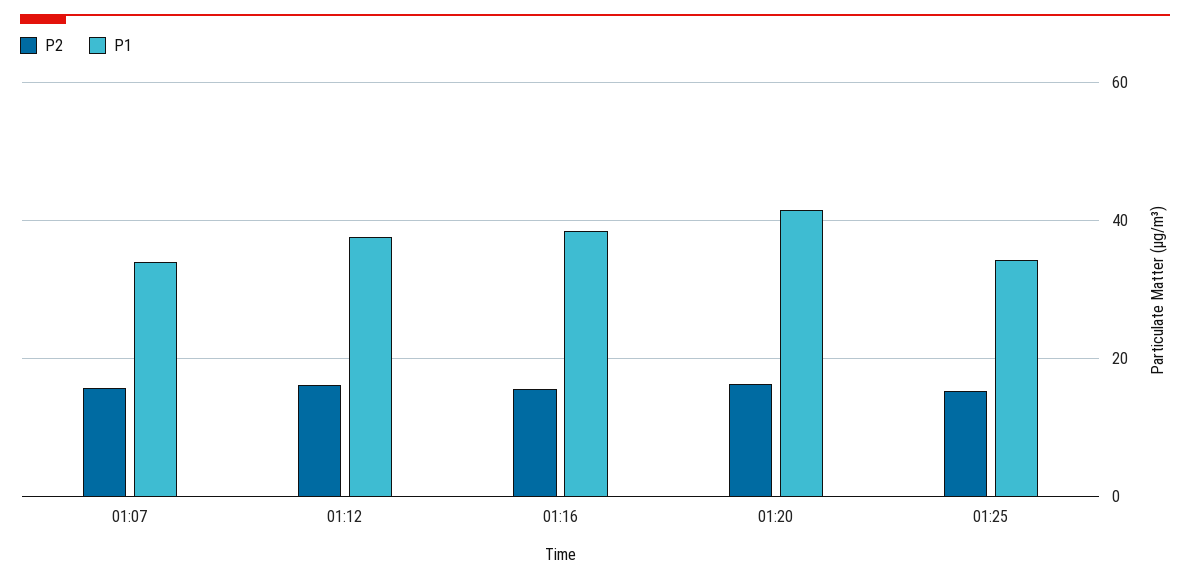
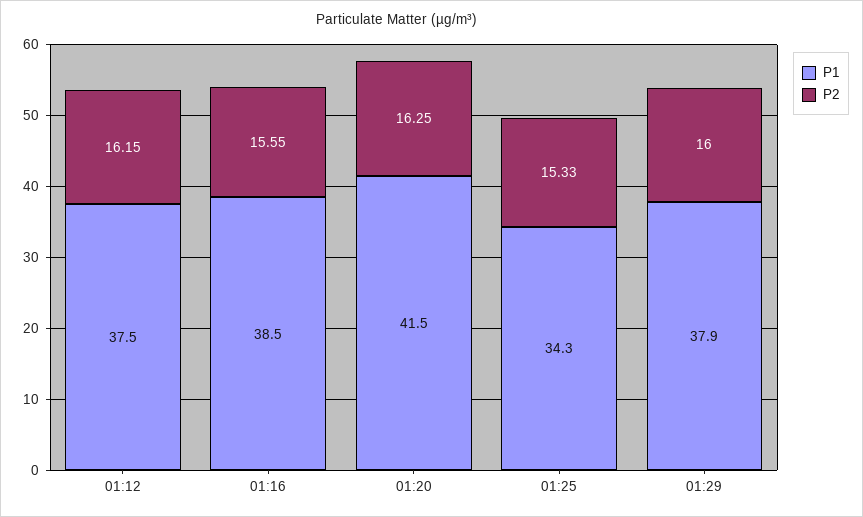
P2, 01:07: 16 -> none
P1, 01:07: 34 -> none
P1, 01:29: none -> 37.9
P2, 01:29: none -> 16

